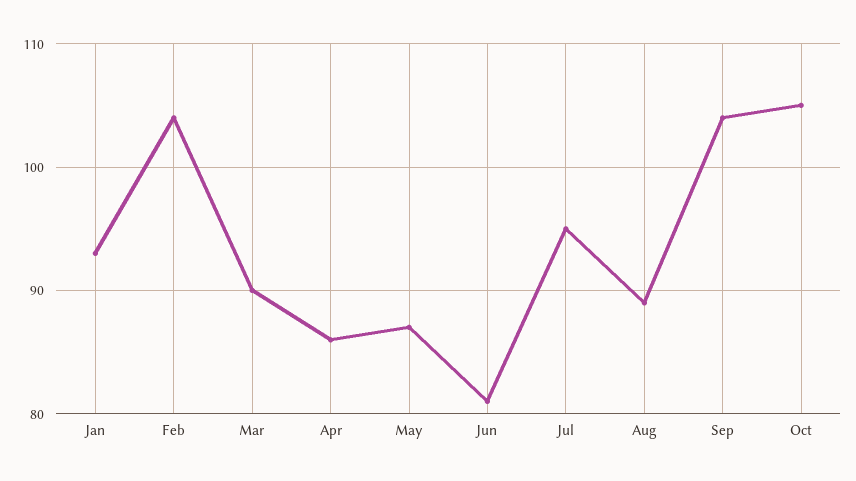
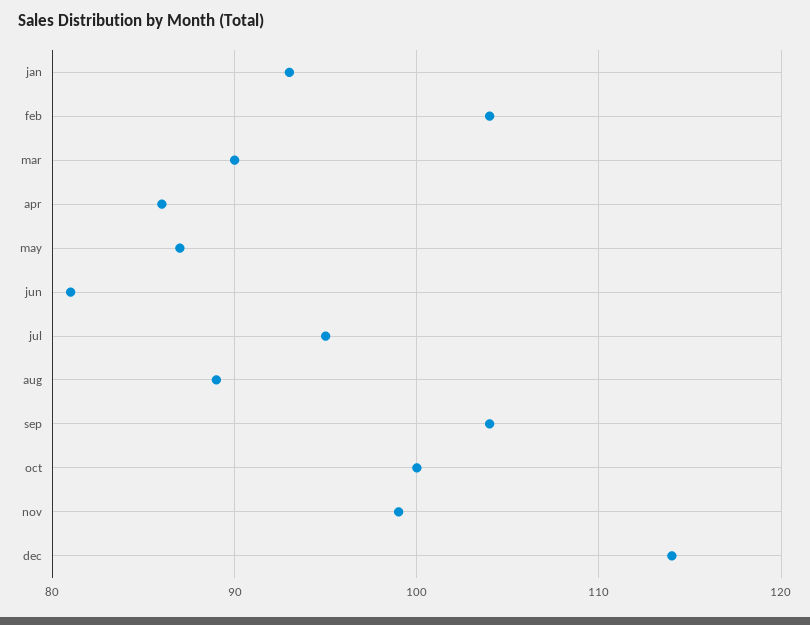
Oct: 105 -> 100
nov: none -> 99
dec: none -> 114

